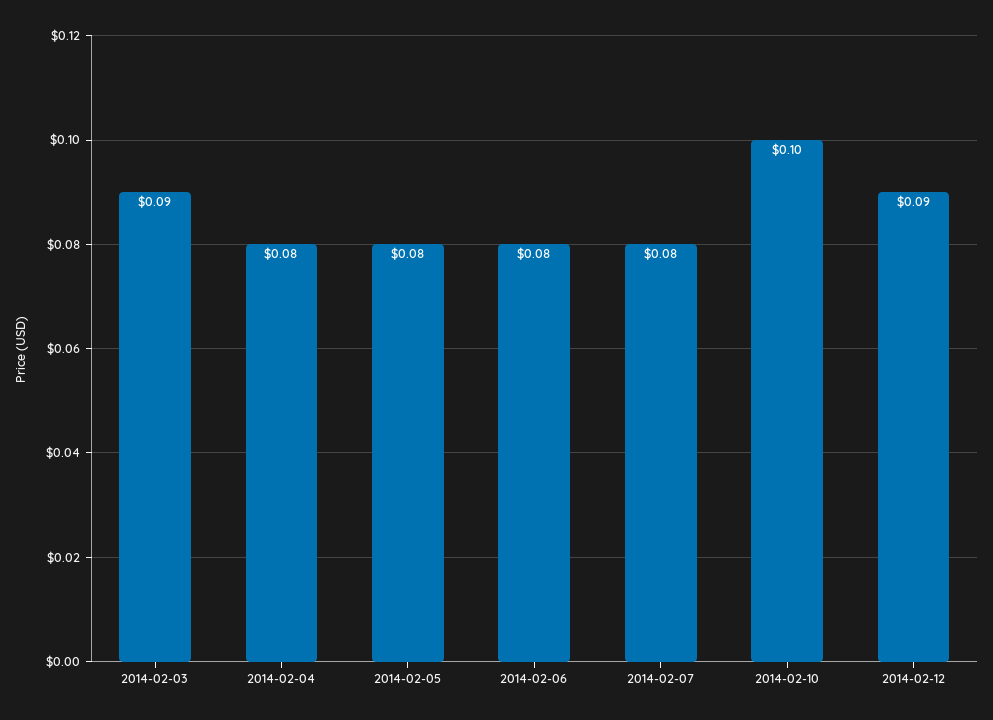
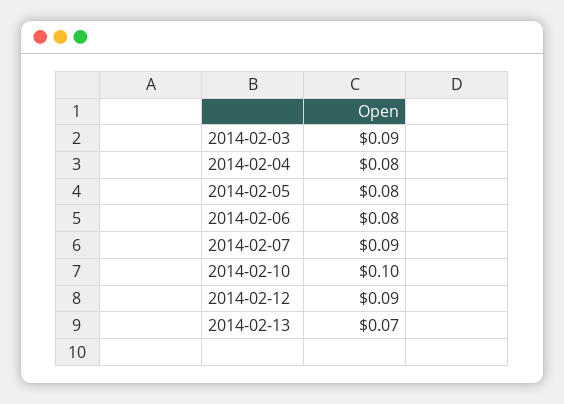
2014-02-07: 0.08 -> 0.09
2014-02-13: none -> 0.07

